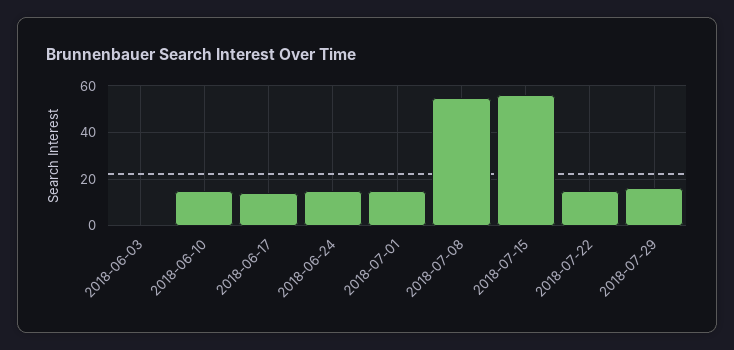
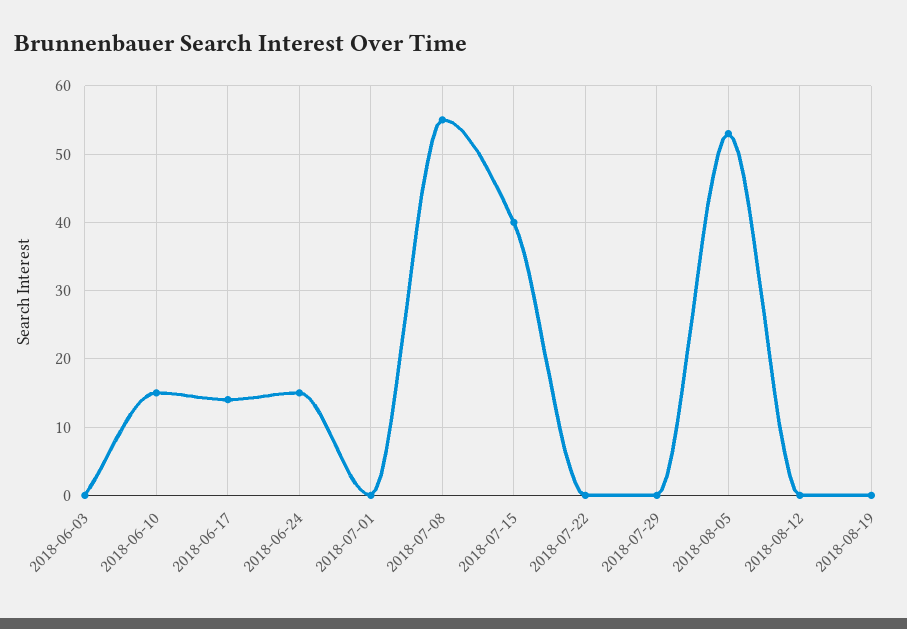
2018-07-01: 15 -> 0
2018-07-15: 55 -> 40
2018-07-22: 15 -> 0
2018-07-29: 15 -> 0
2018-08-05: none -> 53
2018-08-12: none -> 0
2018-08-19: none -> 0

